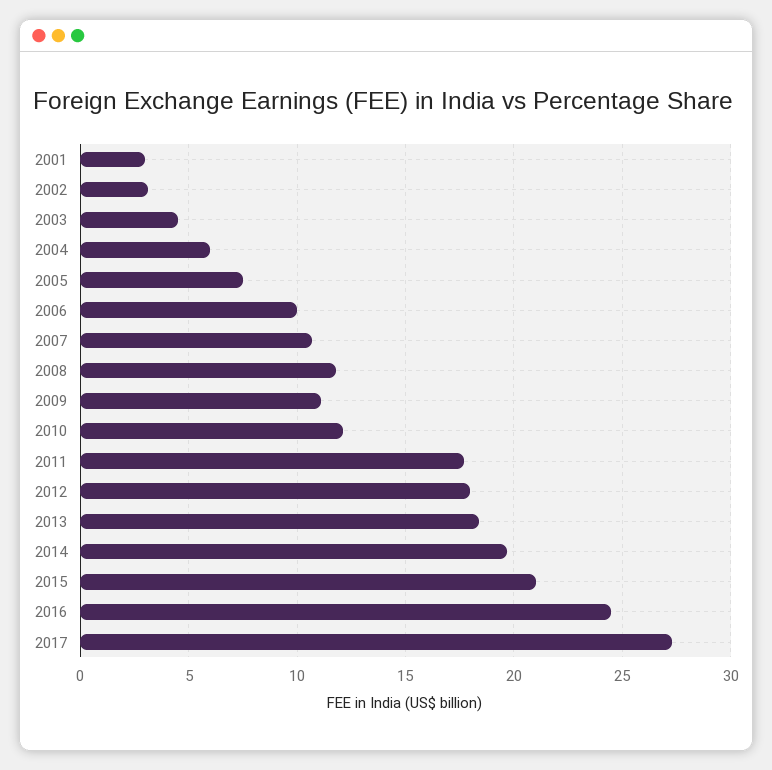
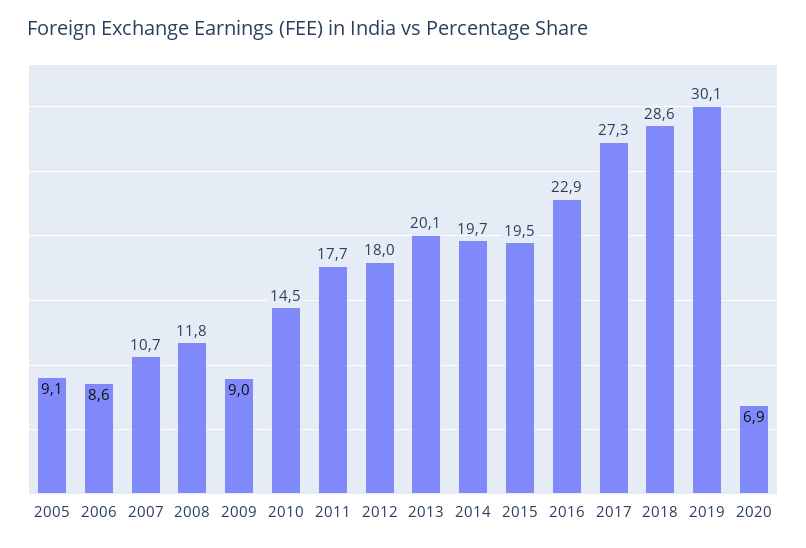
2001: 3 -> none
2002: 3 -> none
2003: 4.5 -> none
2004: 6 -> none
2005: 7.5 -> 9.1
2006: 10 -> 8.6
2009: 11 -> 9
2010: 12 -> 14.5
2013: 18.5 -> 20.1
2015: 21 -> 19.5
2016: 24.5 -> 22.9
2018: none -> 28.6
2019: none -> 30.1
2020: none -> 6.9

